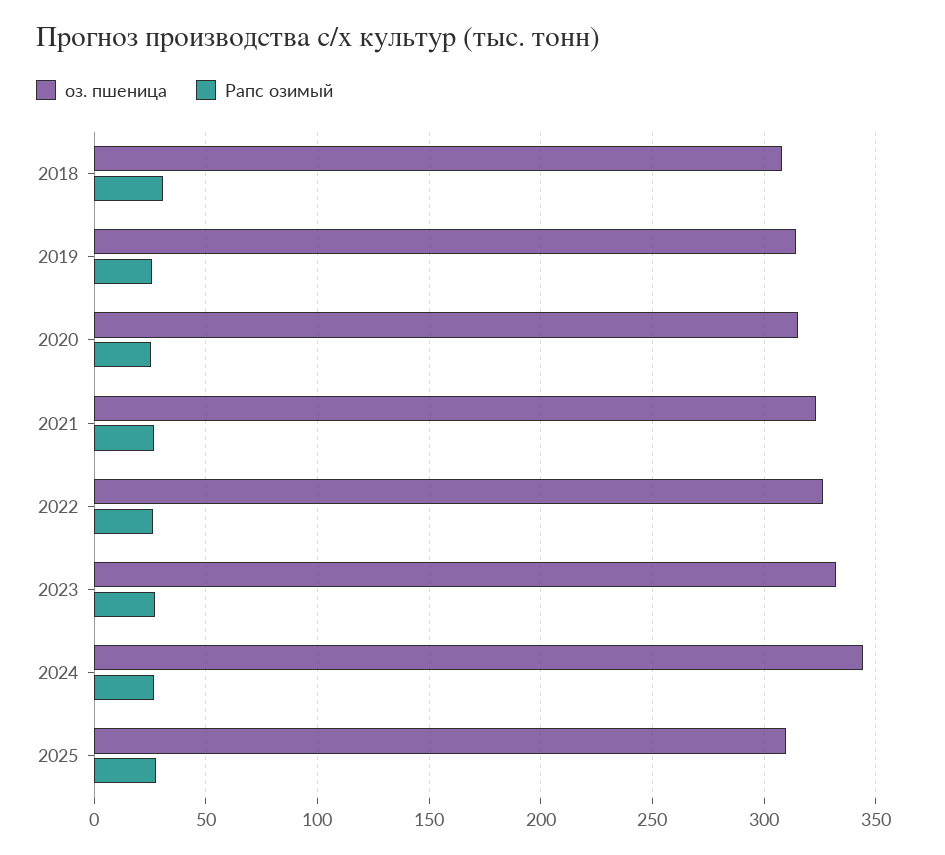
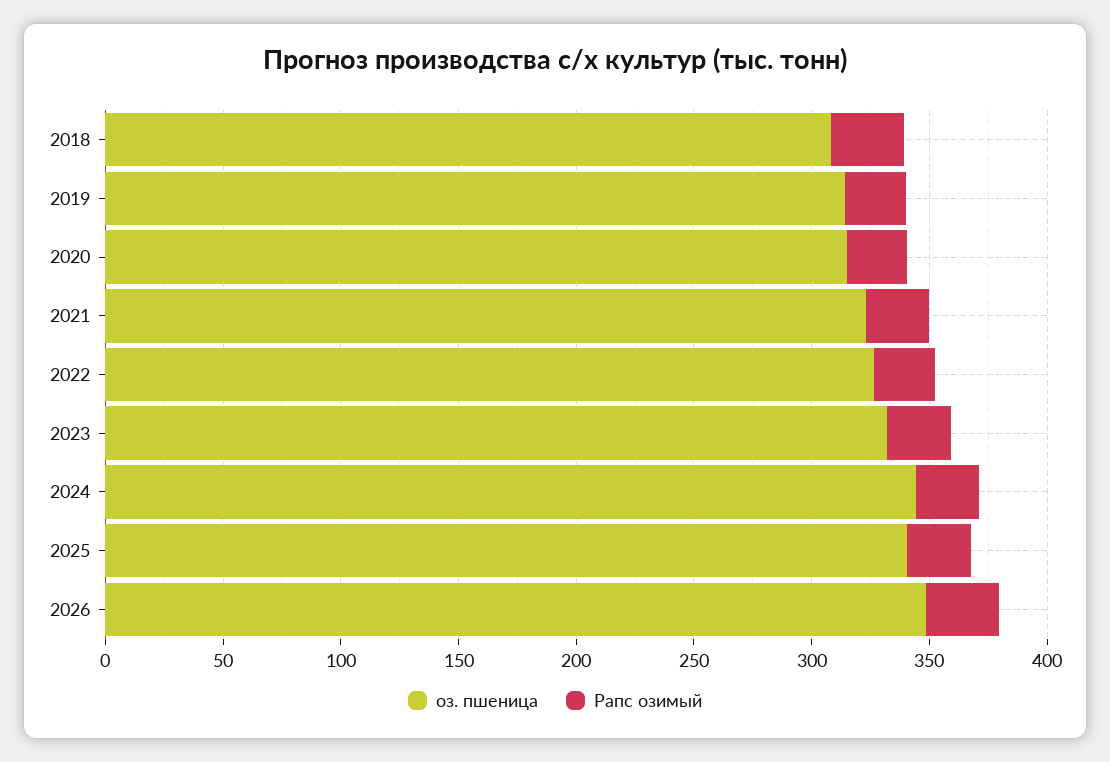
оз. пшеница, 2025: 310 -> 340
оз. пшеница, 2026: none -> 350
Рапс озимый, 2026: none -> 30

